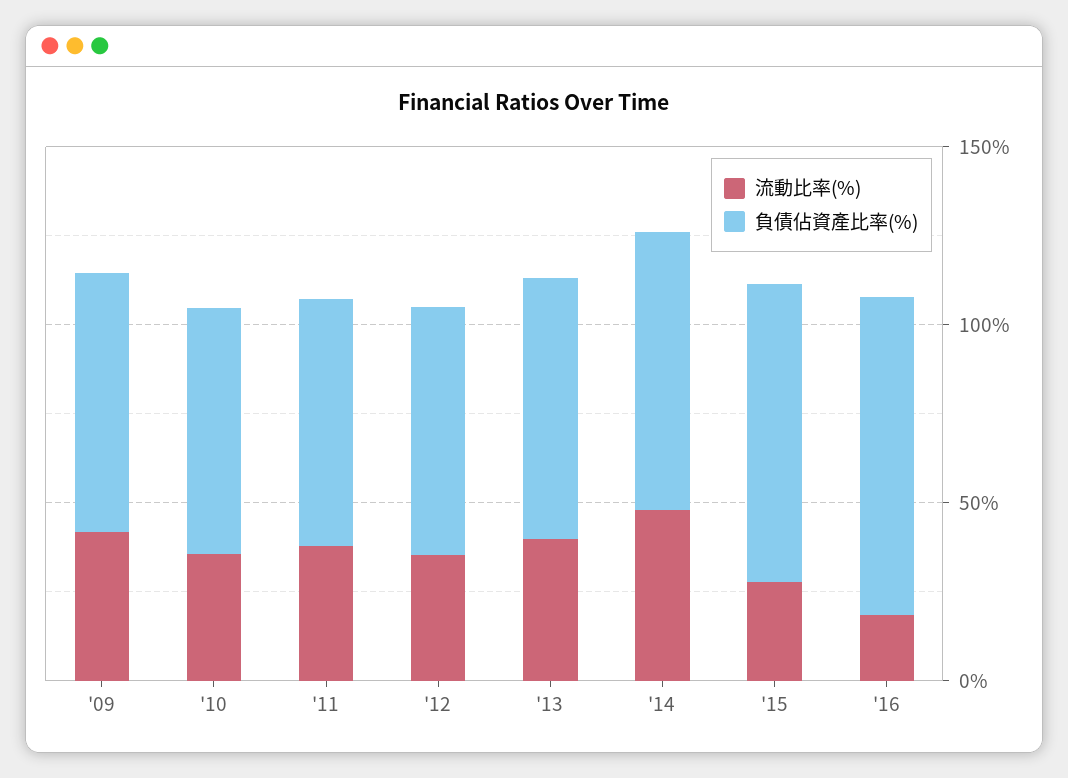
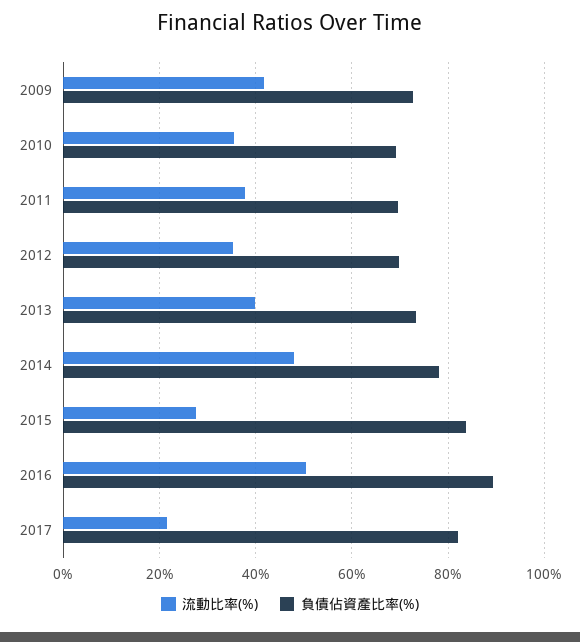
流動比率(%), '16: 20 -> 50
流動比率(%), 2017: none -> 22
負債佔資產比率(%), 2017: none -> 82

